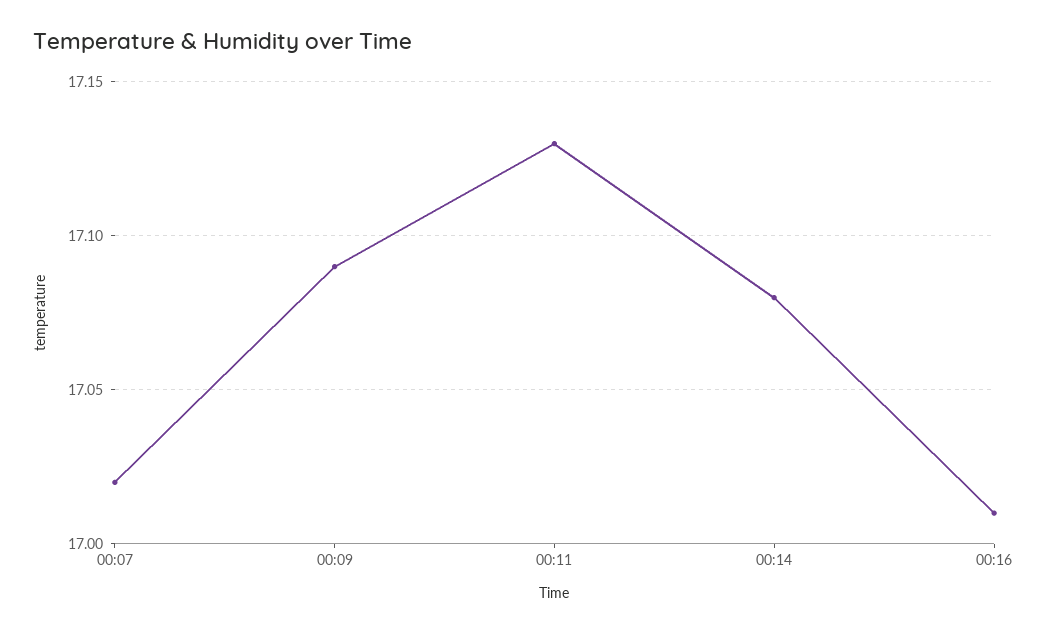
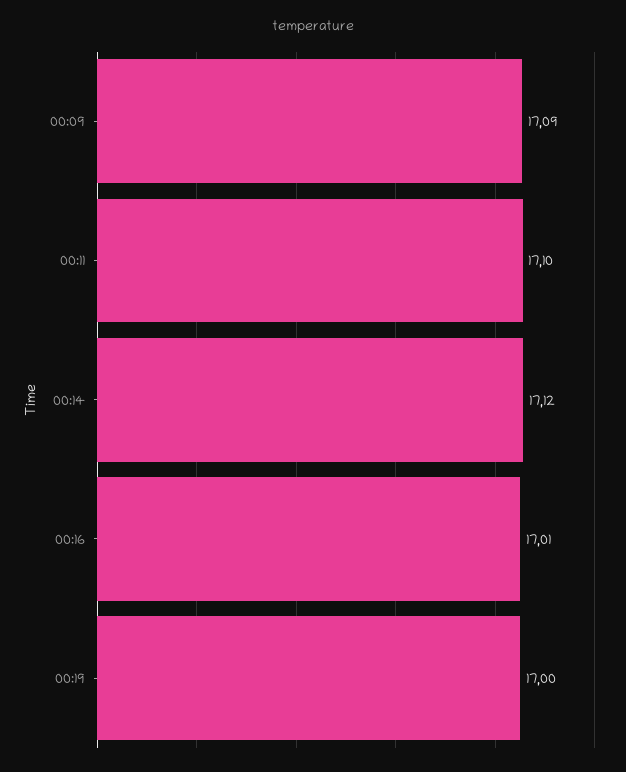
00:07: 17.02 -> none
00:11: 17.13 -> 17.1
00:14: 17.08 -> 17.12
00:19: none -> 17

